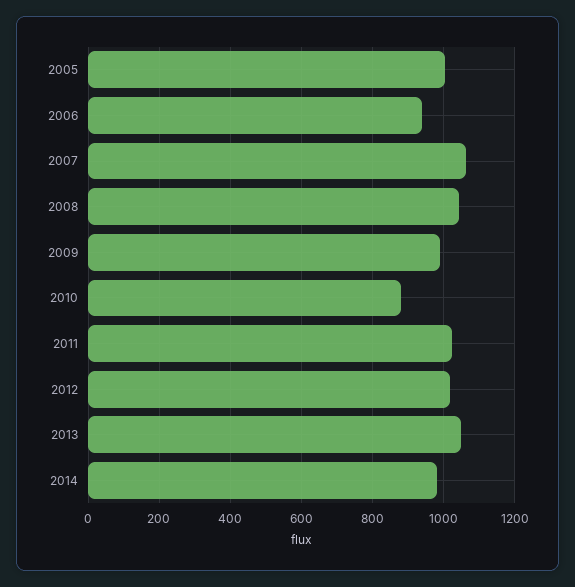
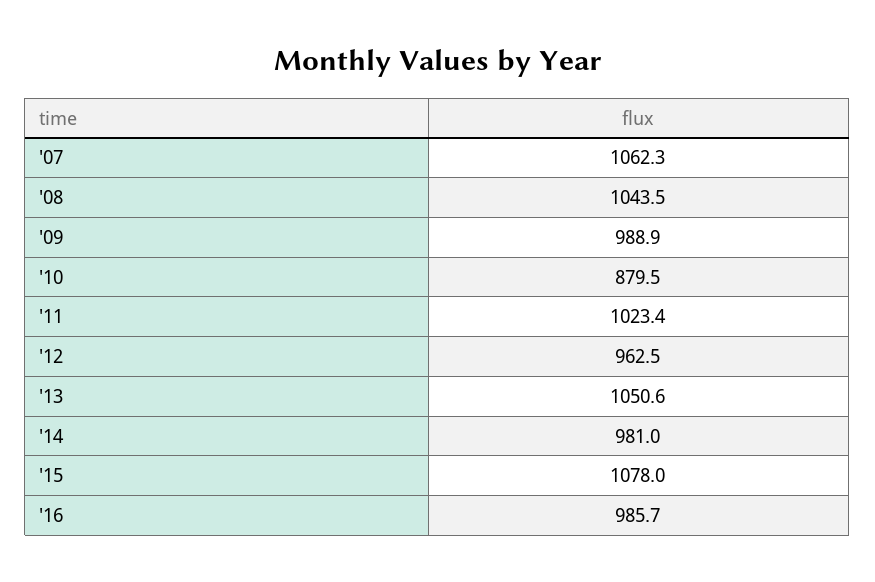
2005: 1000 -> none
2006: 940 -> none
2012: 1020 -> 962.5
'15: none -> 1078
'16: none -> 985.7

